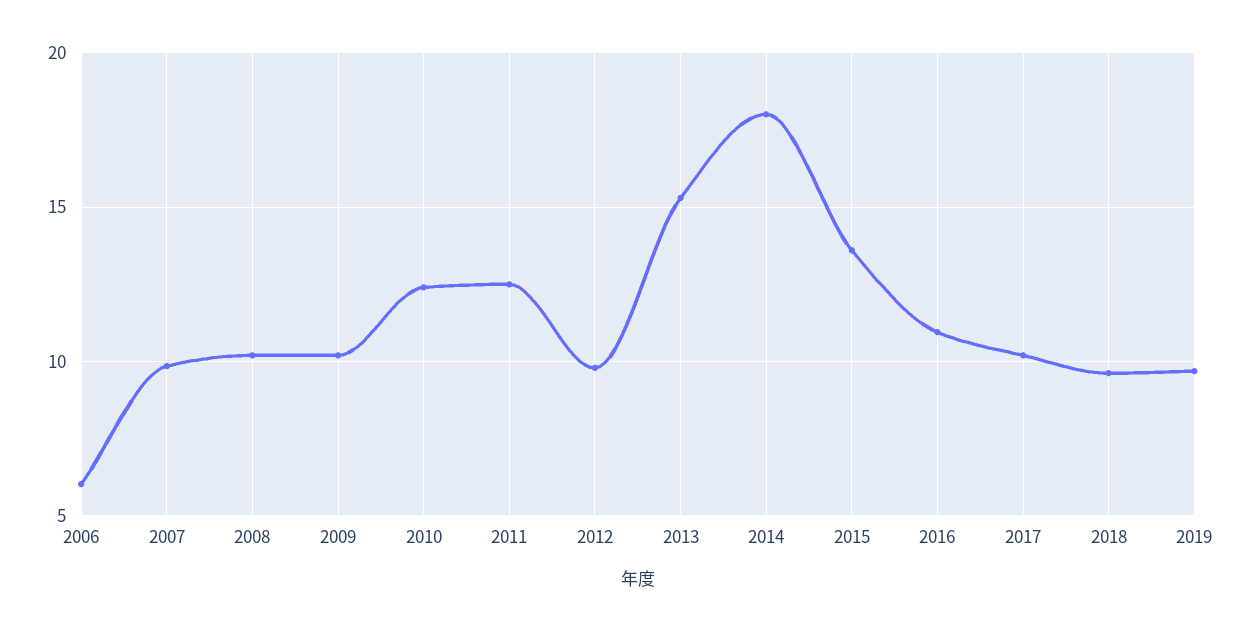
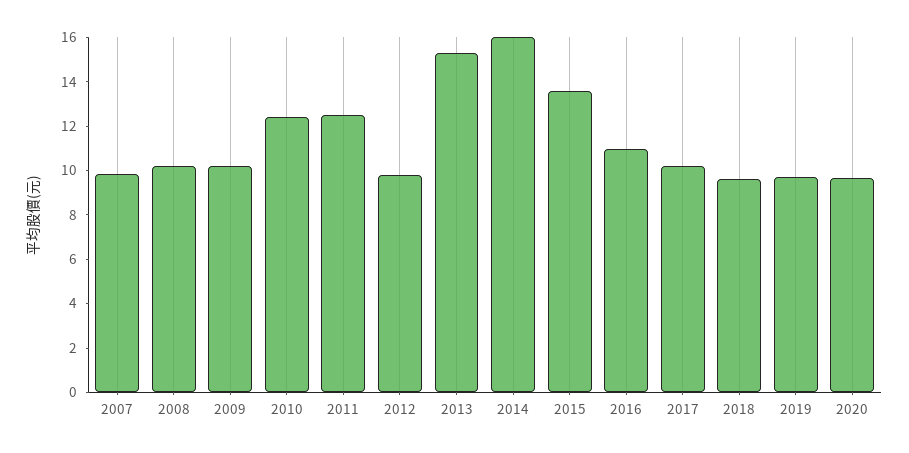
2006: 6 -> none
2014: 18 -> 16
2020: none -> 9.5

